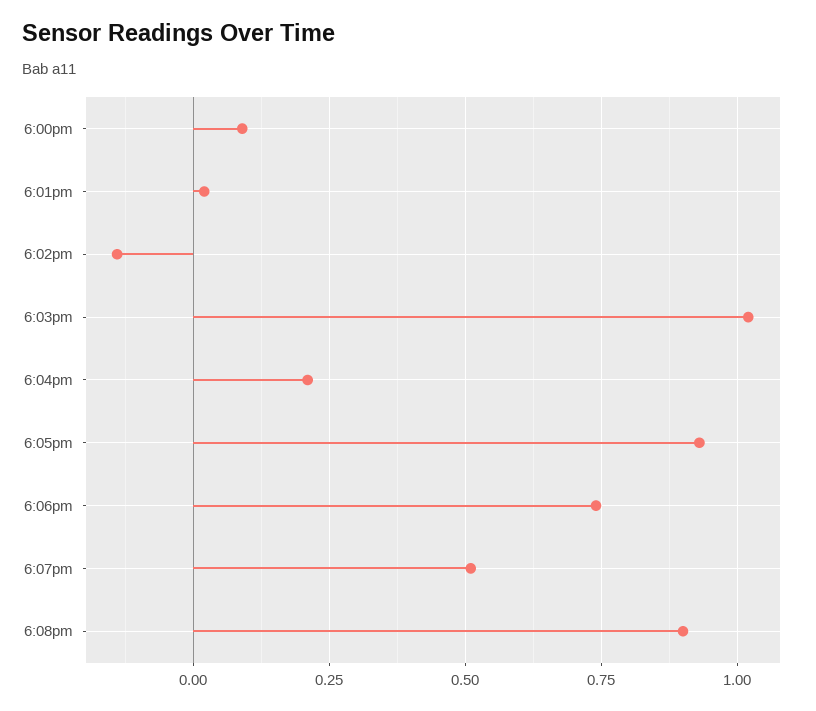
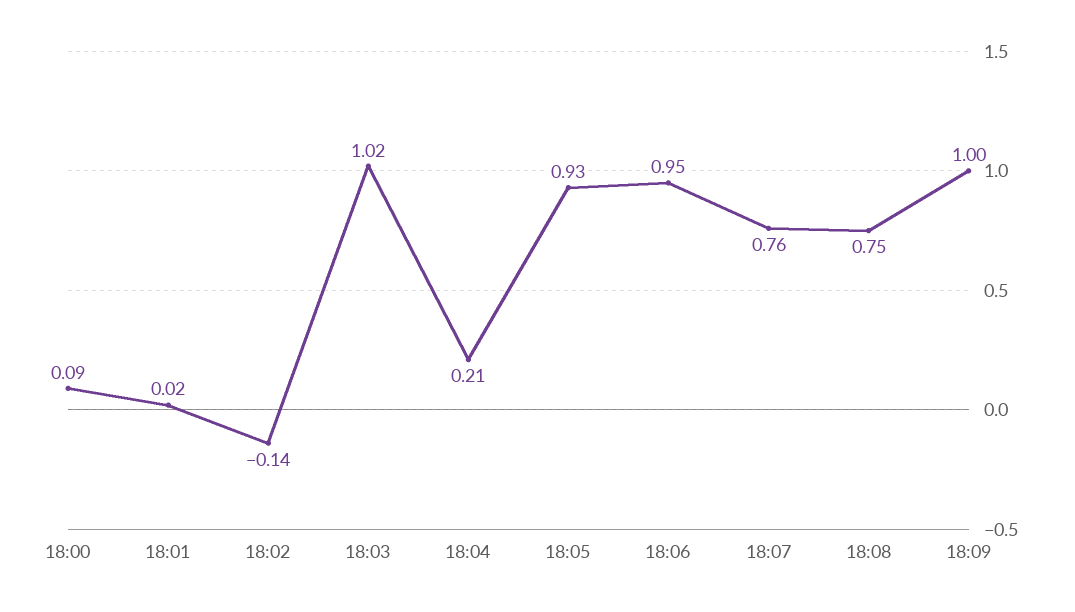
6:06pm: 0.75 -> 0.95
6:07pm: 0.5 -> 0.76
6:08pm: 0.9 -> 0.75
18:09: none -> 1

